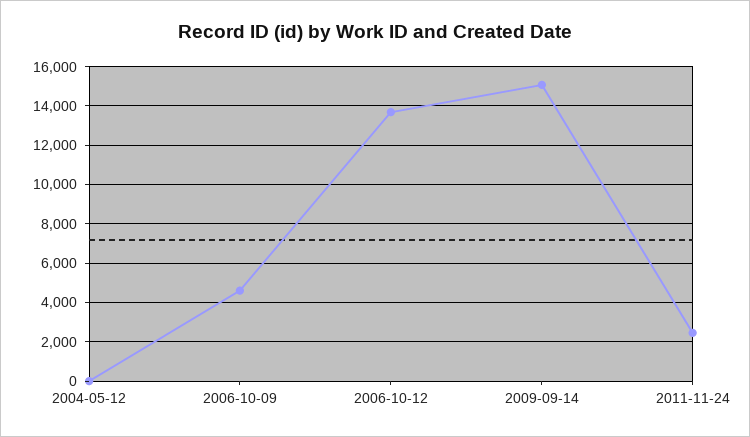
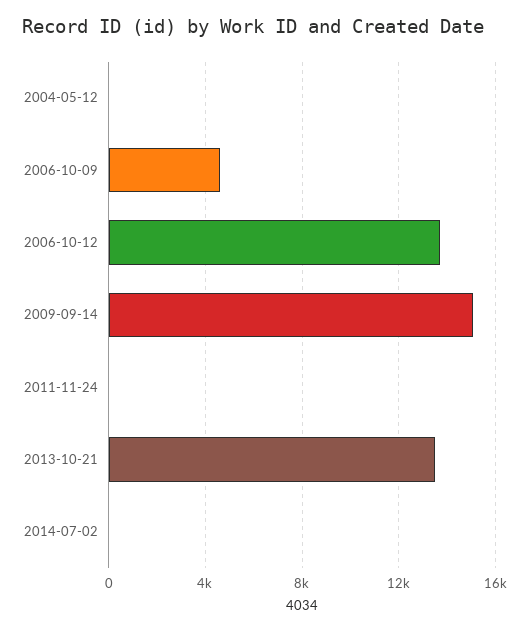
2011-11-24: 2500 -> 0
2013-10-21: none -> 13500
2014-07-02: none -> 0

